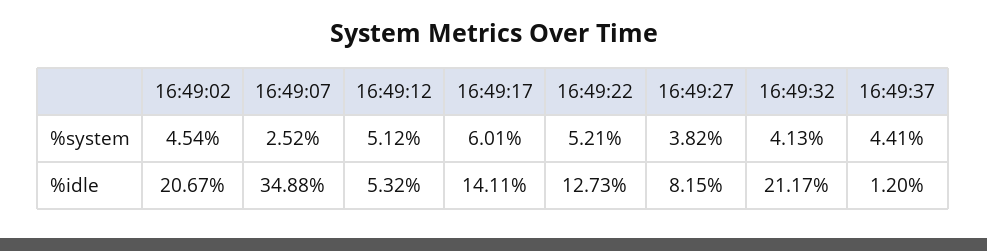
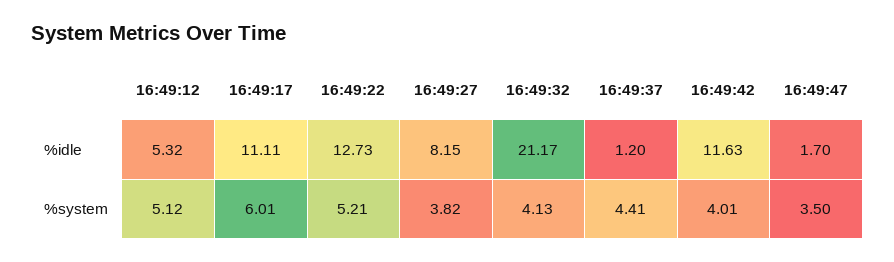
16:49:02, %system: 4.54 -> none
16:49:07, %system: 2.52 -> none
16:49:02, %idle: 20.67 -> none
16:49:07, %idle: 34.88 -> none
16:49:17, %idle: 14.11 -> 11.11
16:49:42, %idle: none -> 11.63
16:49:47, %idle: none -> 1.7
16:49:42, %system: none -> 4.01
16:49:47, %system: none -> 3.5

